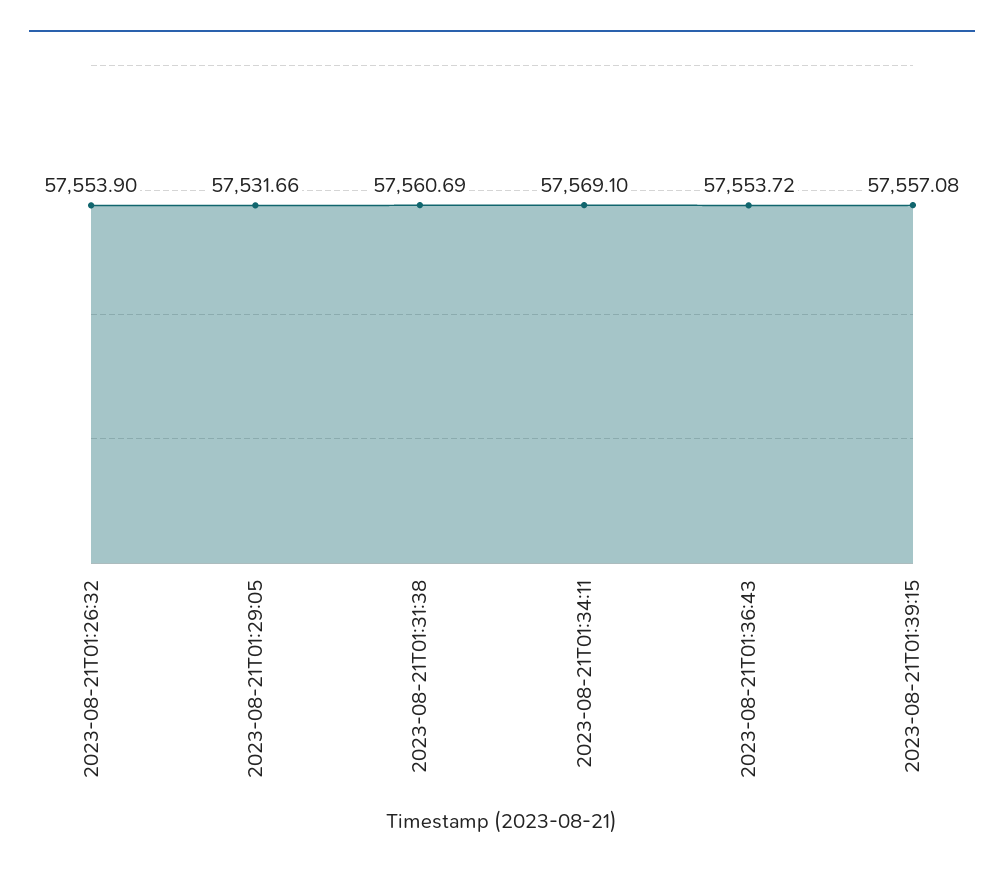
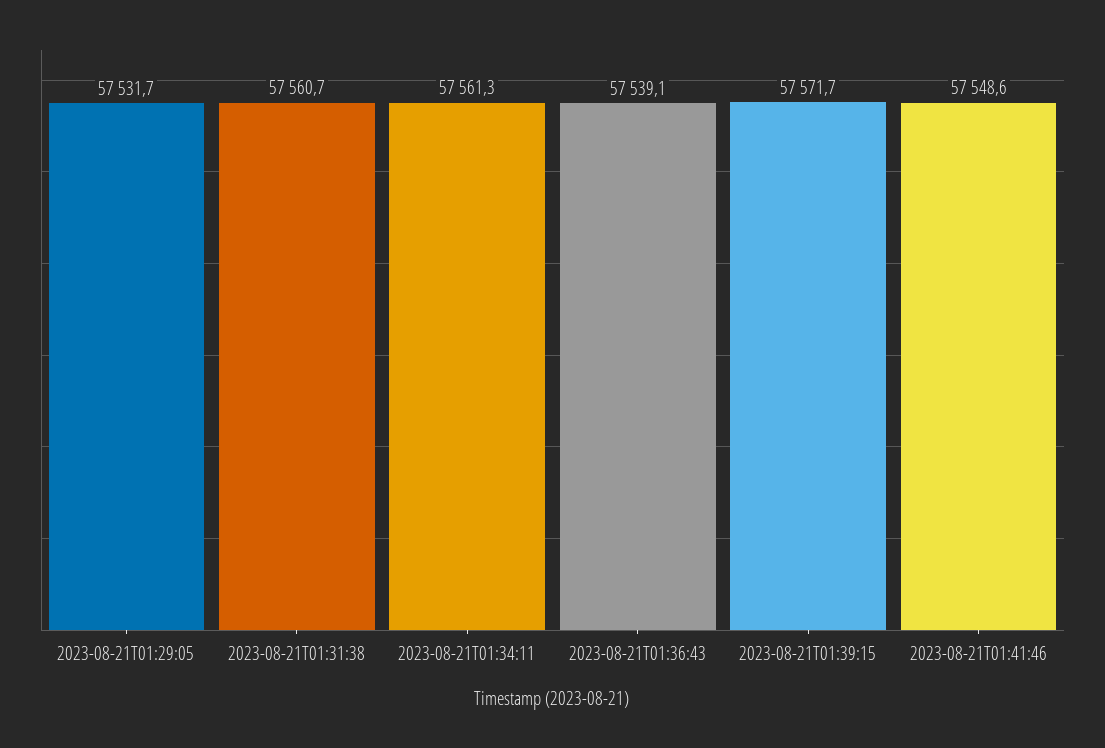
2023-08-21T01:26:32: 57553.9 -> none
2023-08-21T01:34:11: 57569.1 -> 57561.3
2023-08-21T01:36:43: 57553.72 -> 57539.1
2023-08-21T01:39:15: 57557.08 -> 57571.7
2023-08-21T01:41:46: none -> 57548.6

